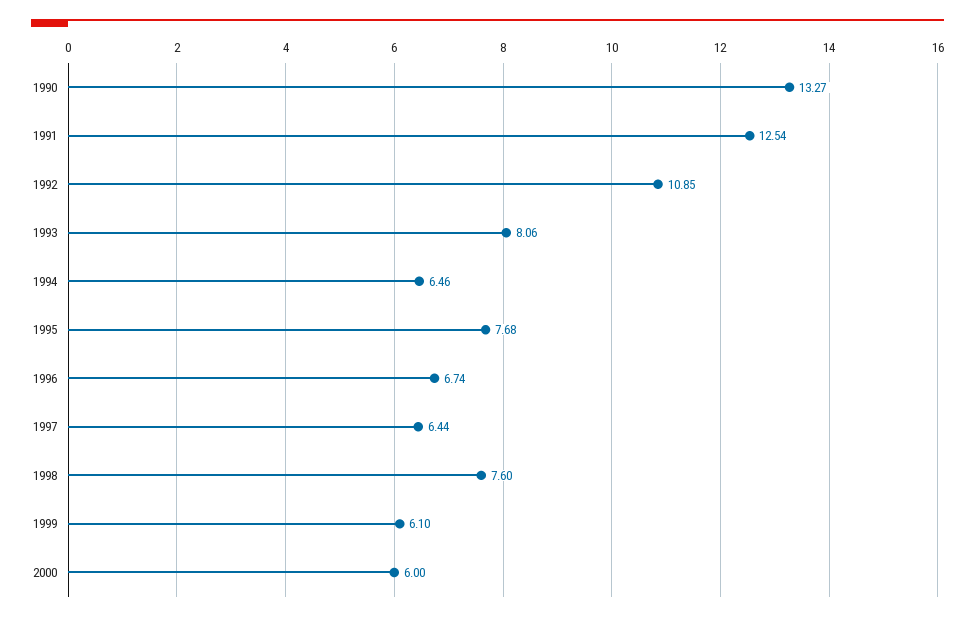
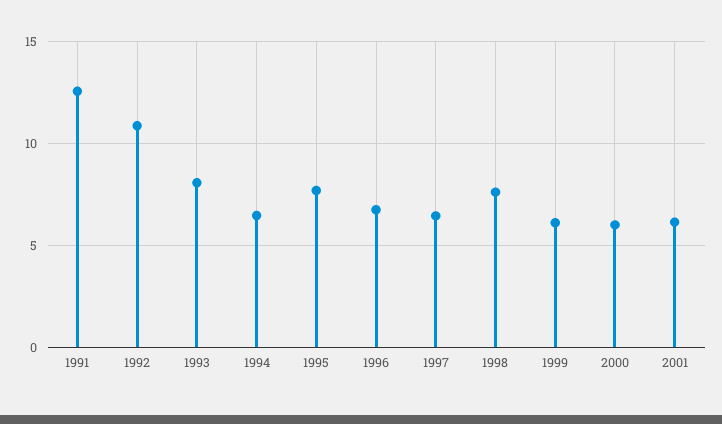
1990: 13.27 -> none
2001: none -> 6

